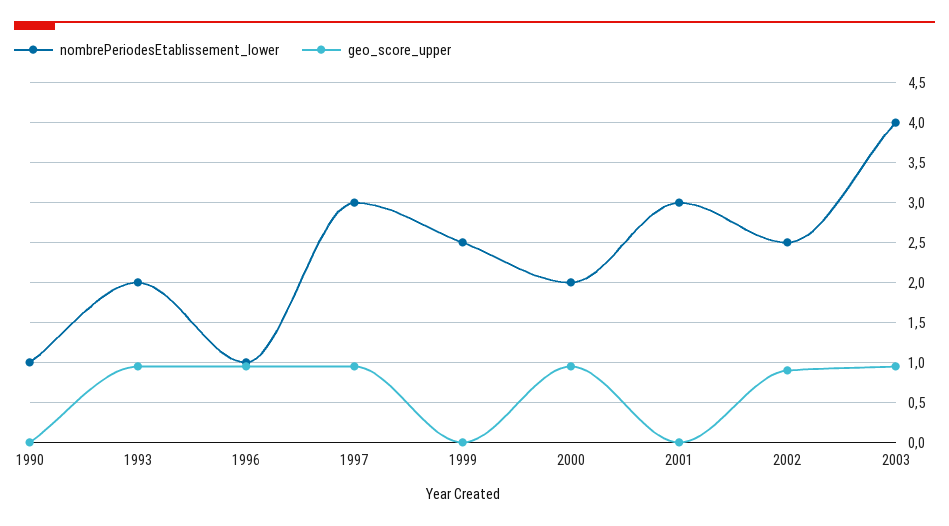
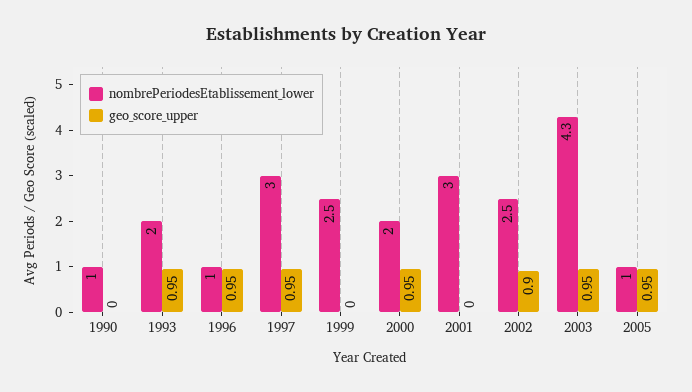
nombrePeriodesEtablissement_lower, 2003: 4 -> 4.3
nombrePeriodesEtablissement_lower, 2005: none -> 1
geo_score_upper, 2005: none -> 0.95

